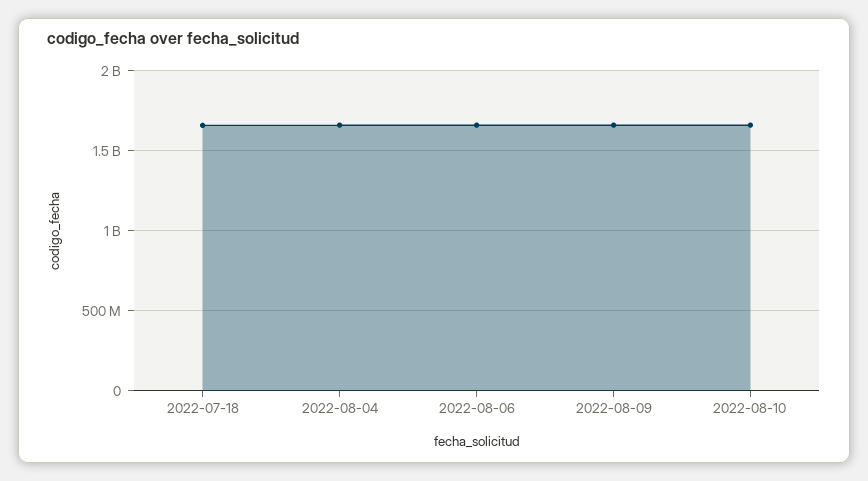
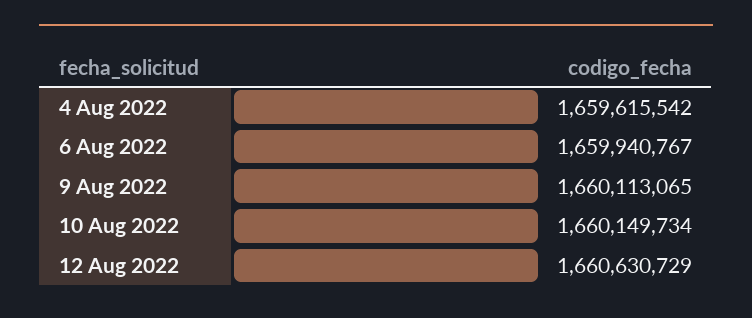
2022-07-18: 1650000000 -> none
12 Aug 2022: none -> 1660630729

